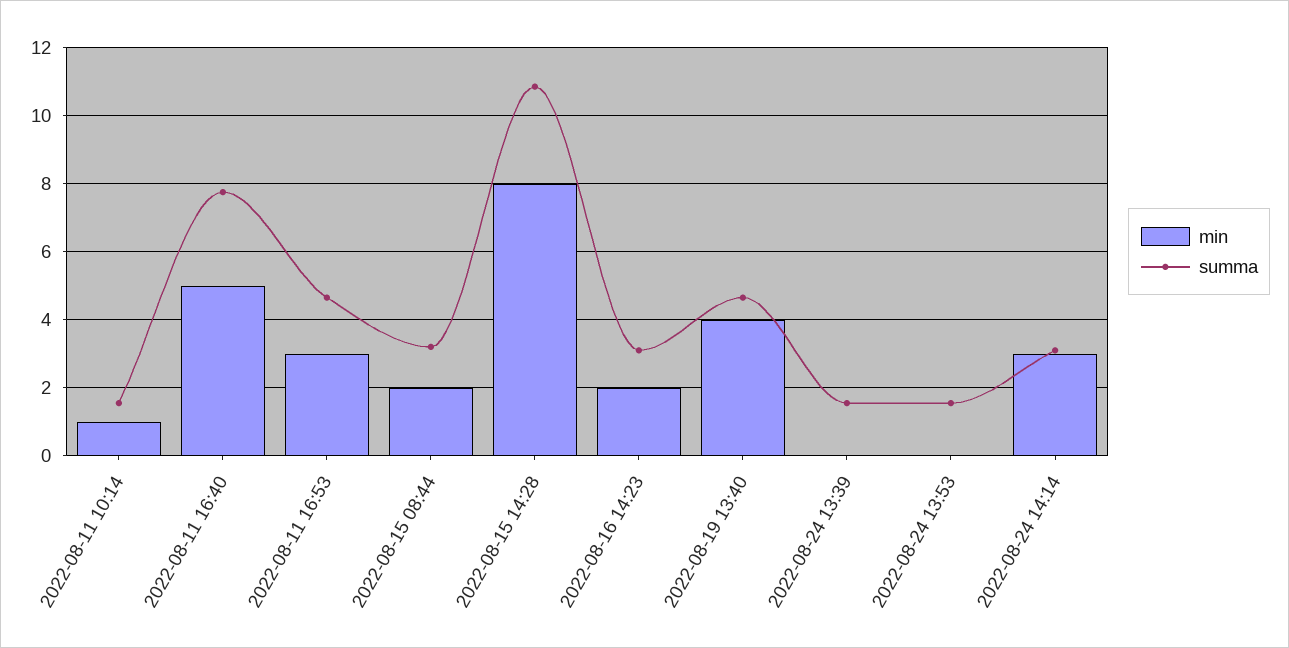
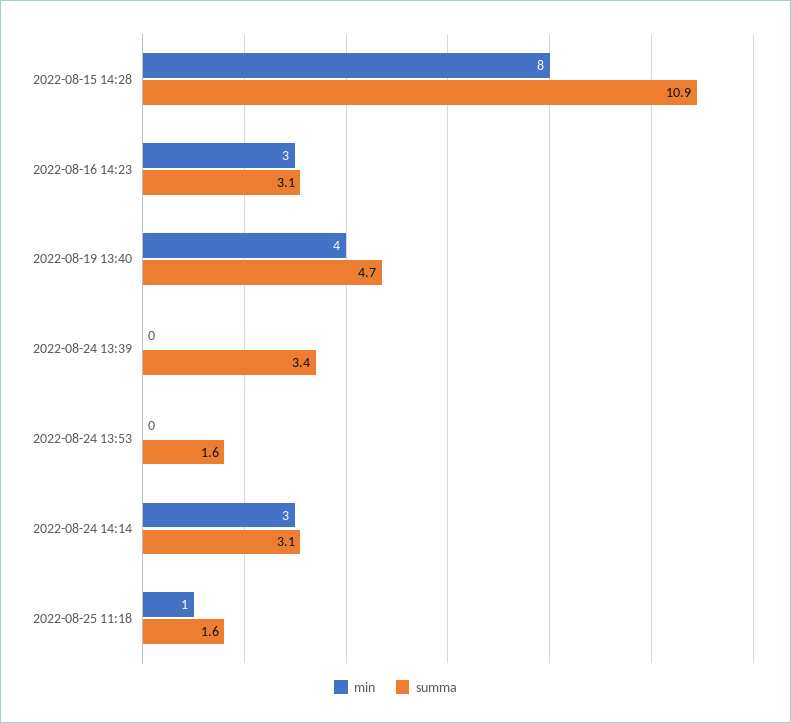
min, 2022-08-11 10:14: 1 -> none
summa, 2022-08-11 10:14: 1.6 -> none
min, 2022-08-11 16:40: 5 -> none
summa, 2022-08-11 16:40: 7.8 -> none
min, 2022-08-11 16:53: 3 -> none
summa, 2022-08-11 16:53: 4.6 -> none
min, 2022-08-15 08:44: 2 -> none
summa, 2022-08-15 08:44: 3.2 -> none
min, 2022-08-16 14:23: 2 -> 3
summa, 2022-08-24 13:39: 1.6 -> 3.4
min, 2022-08-25 11:18: none -> 1
summa, 2022-08-25 11:18: none -> 1.6

